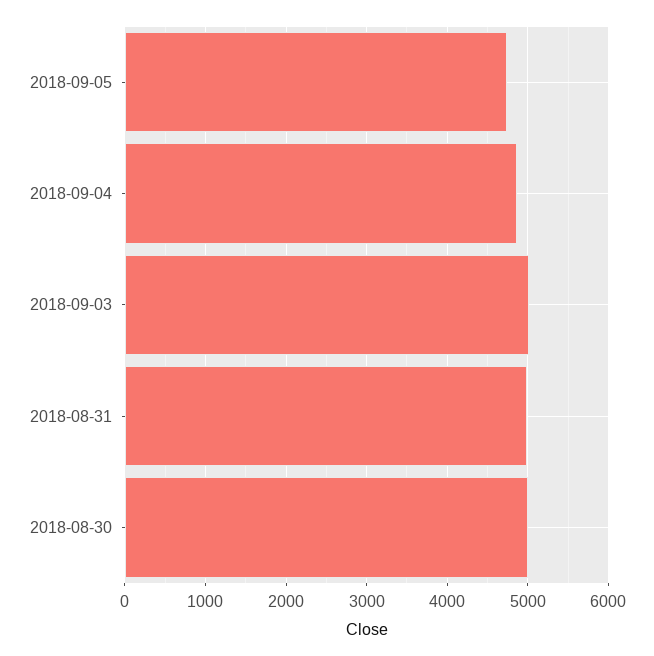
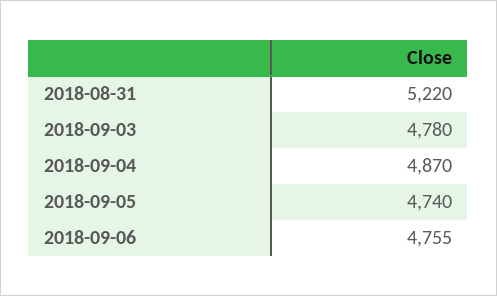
2018-09-03: 5000 -> 4780
2018-08-31: 5000 -> 5220
2018-08-30: 5000 -> none
2018-09-06: none -> 4755

